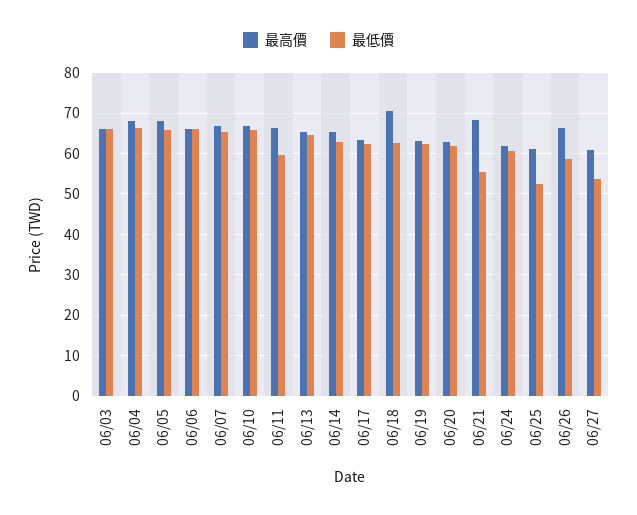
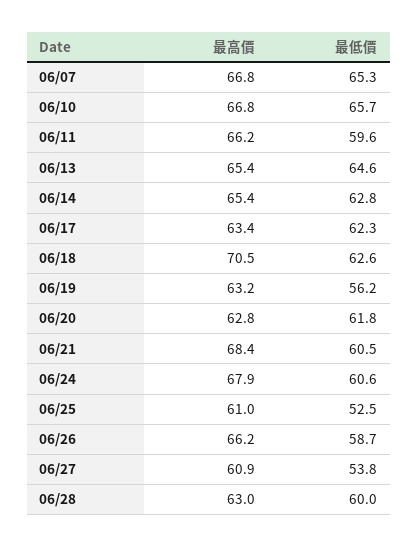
最高價, 06/03: 66 -> none
最低價, 06/03: 66 -> none
最高價, 06/04: 68 -> none
最低價, 06/04: 66 -> none
最高價, 06/05: 68 -> none
最低價, 06/05: 66 -> none
最高價, 06/06: 66 -> none
最低價, 06/06: 66 -> none
最低價, 06/19: 62 -> 56.2
最低價, 06/21: 56 -> 60.5
最高價, 06/24: 62 -> 67.9
最高價, 06/28: none -> 63
最低價, 06/28: none -> 60

